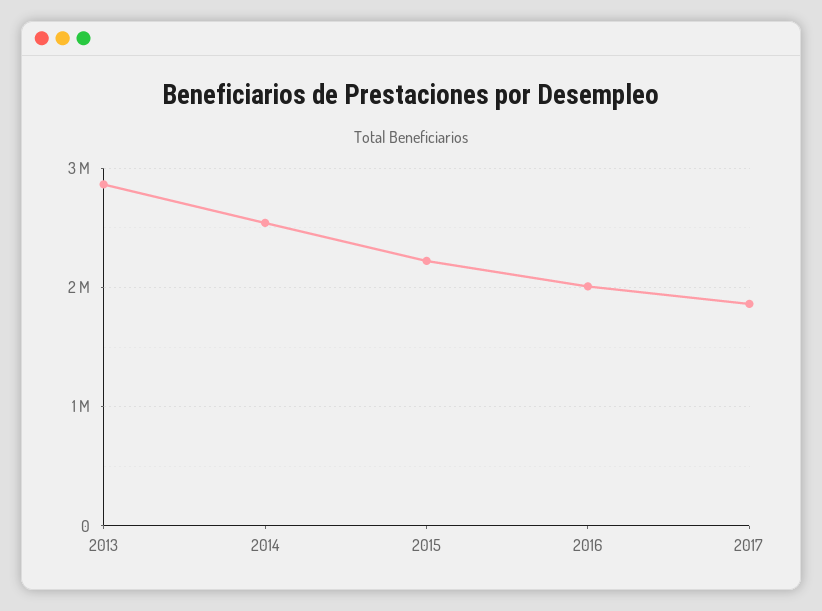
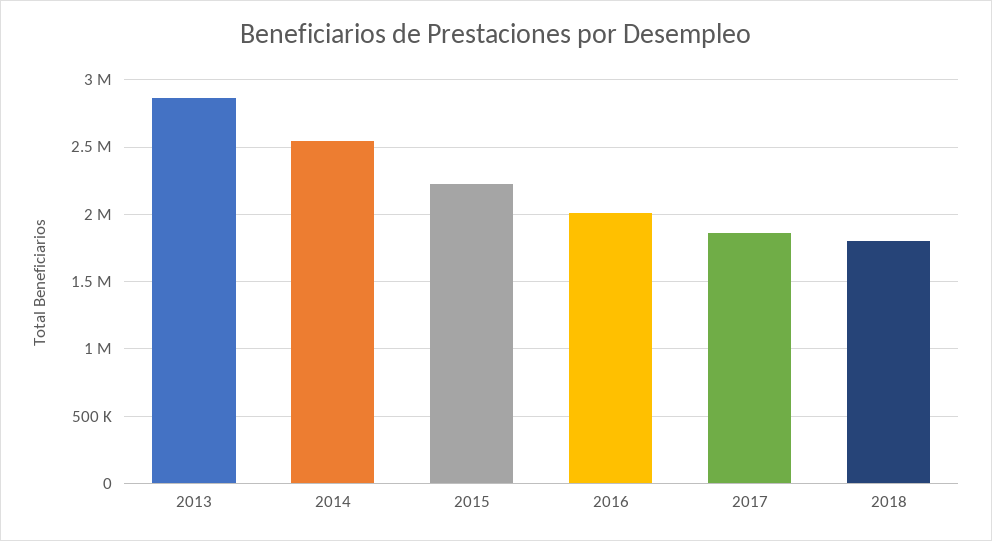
2018: none -> 1800000

